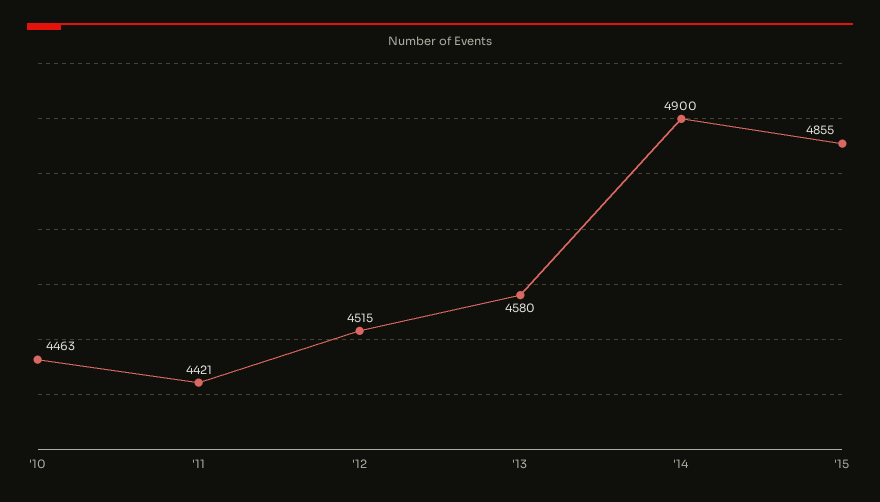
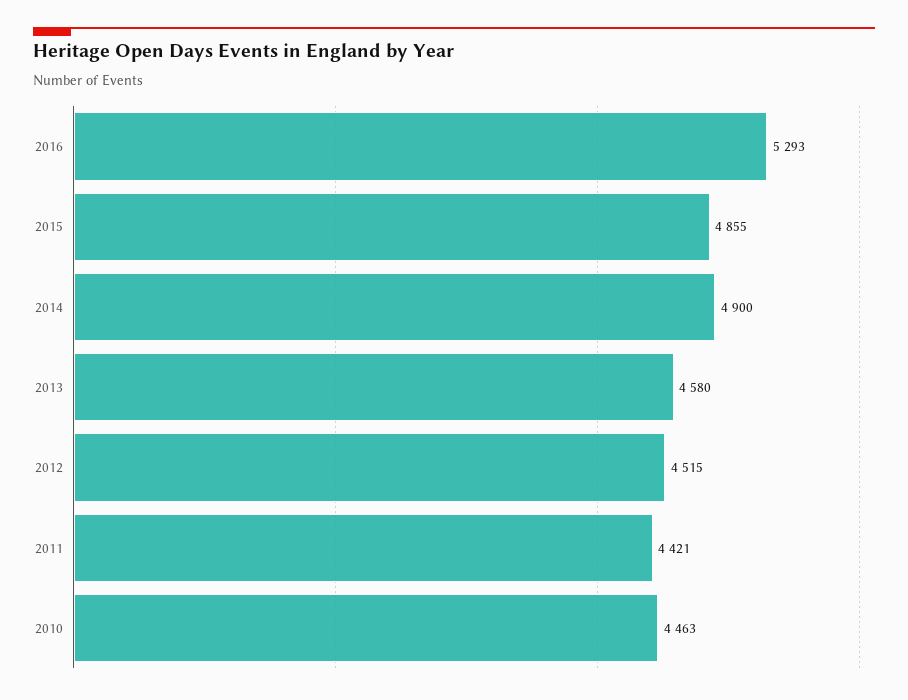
2016: none -> 5293

